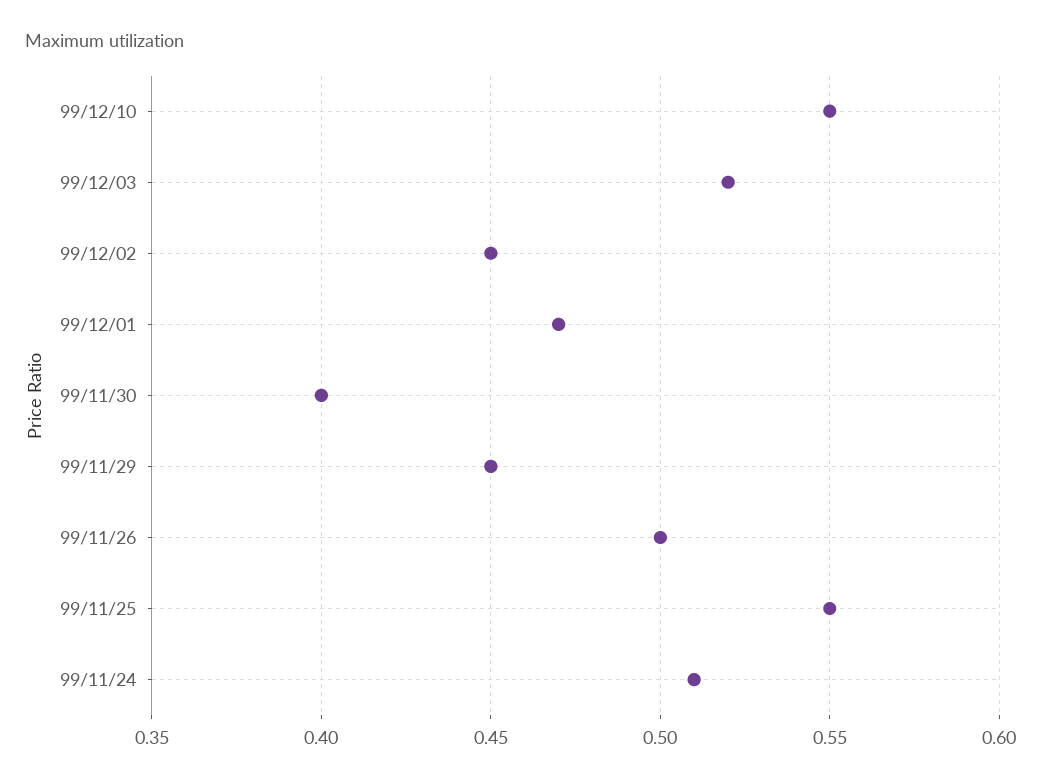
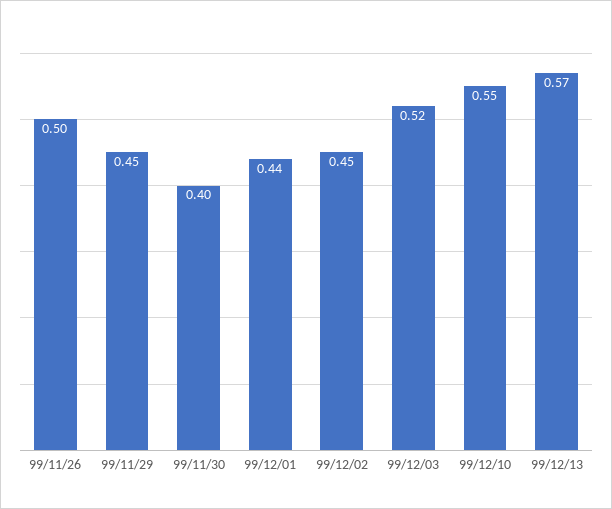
99/12/01: 0.47 -> 0.44
99/11/25: 0.55 -> none
99/11/24: 0.51 -> none
99/12/13: none -> 0.57

